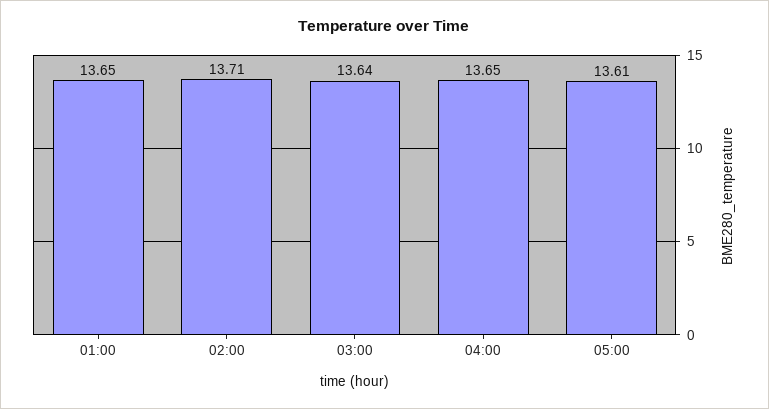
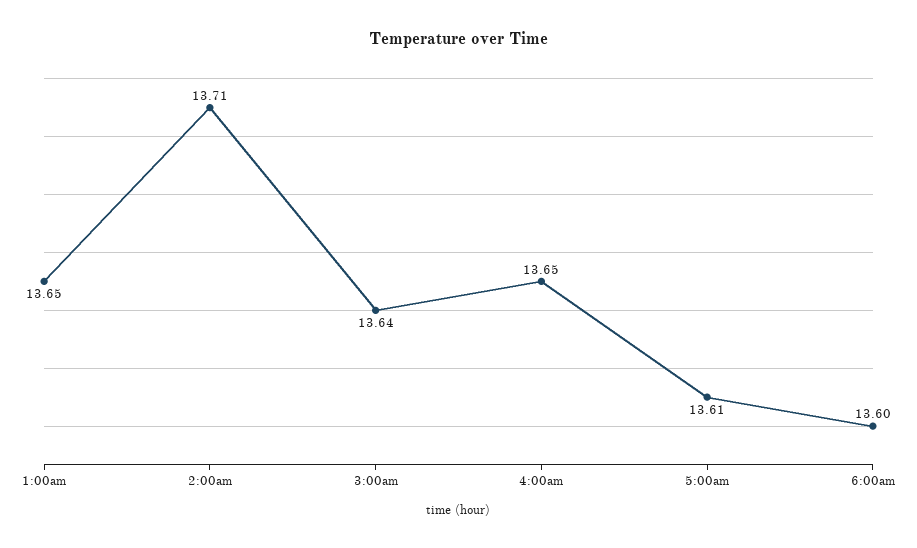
6:00am: none -> 13.6

